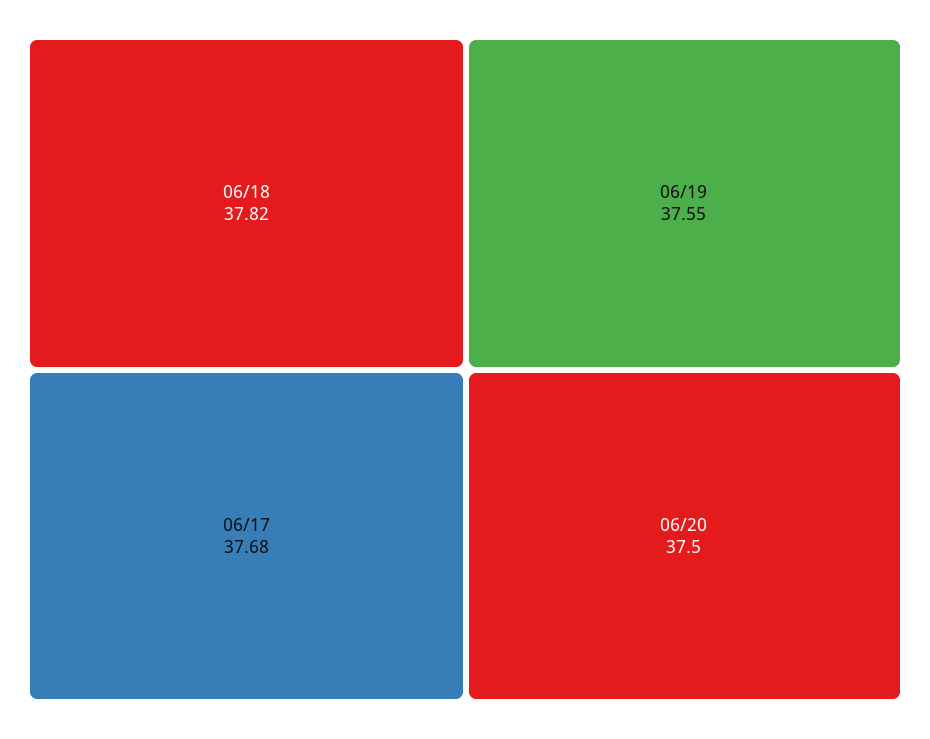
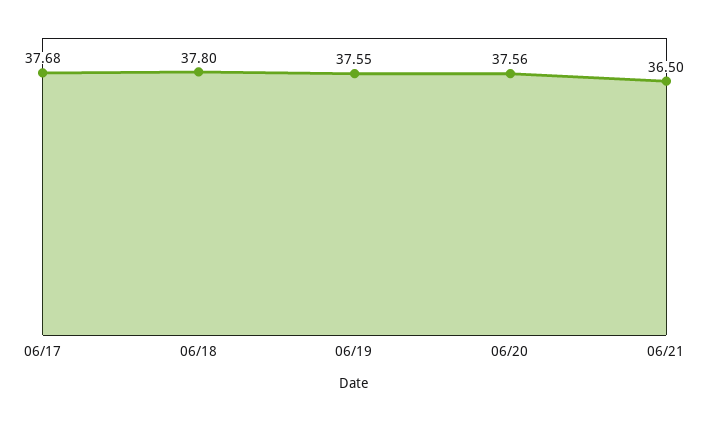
06/18: 37.82 -> 37.8
06/20: 37.5 -> 37.56
06/21: none -> 36.5

